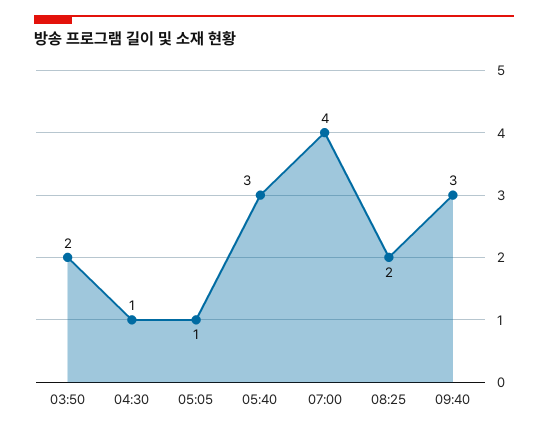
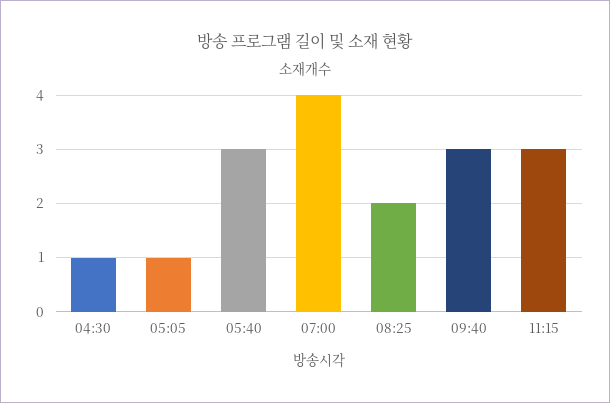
03:50: 2 -> none
11:15: none -> 3

